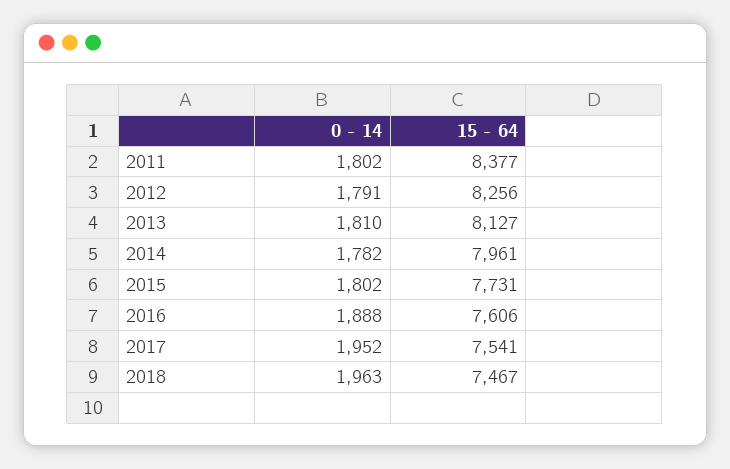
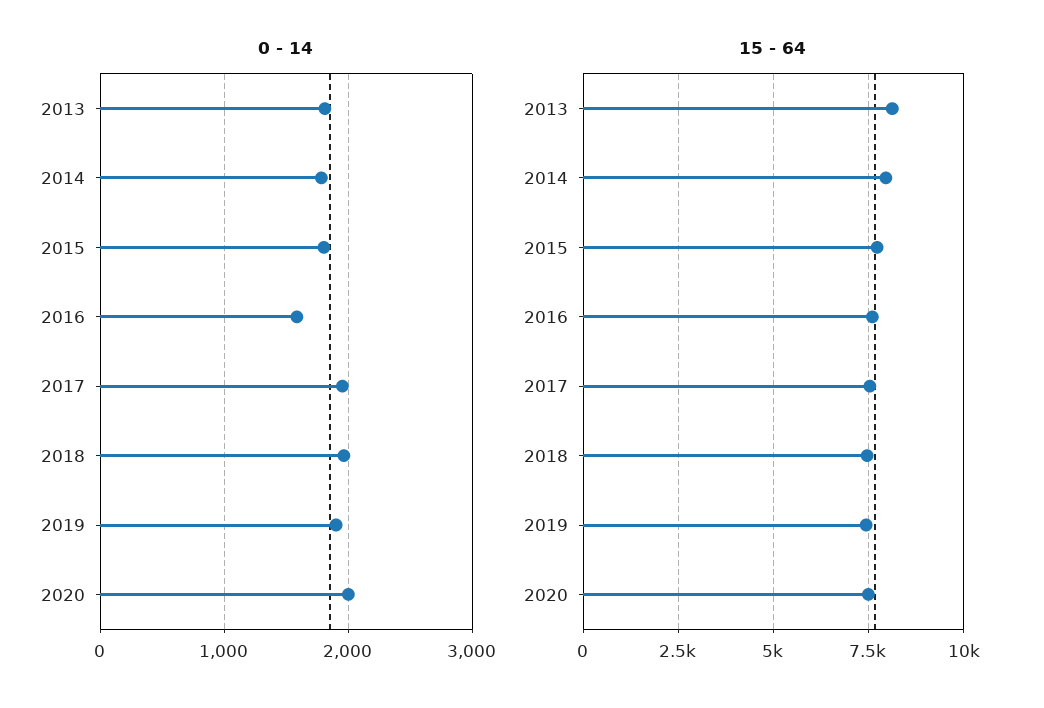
0 - 14, 2011: 1802 -> none
15 - 64, 2011: 8377 -> none
0 - 14, 2012: 1791 -> none
15 - 64, 2012: 8256 -> none
0 - 14, 2016: 1888 -> 1600
0 - 14, 2019: none -> 1900
0 - 14, 2020: none -> 2000
15 - 64, 2019: none -> 7500
15 - 64, 2020: none -> 7500

